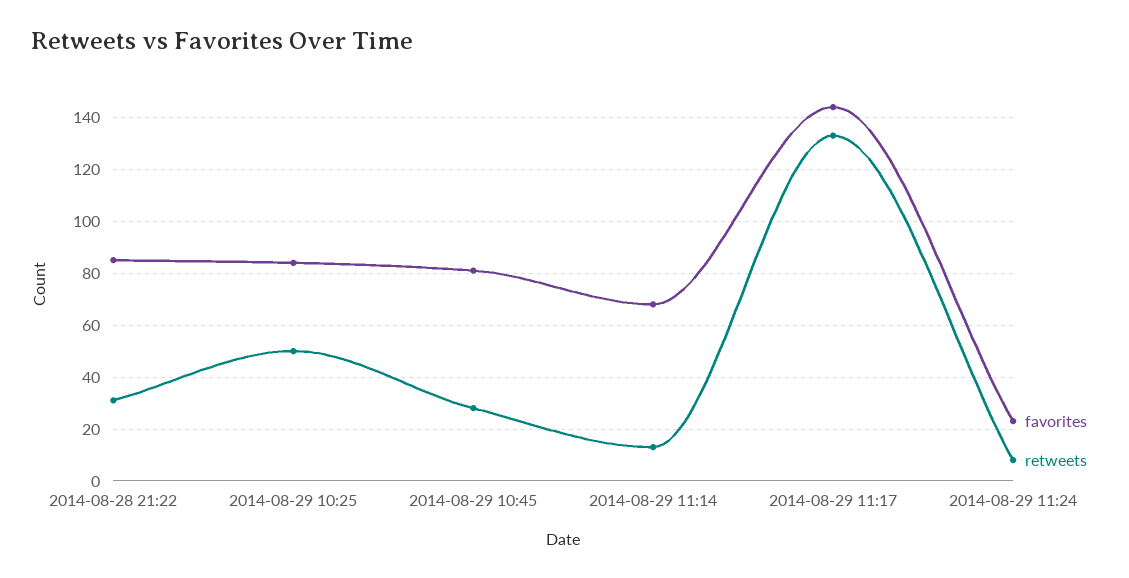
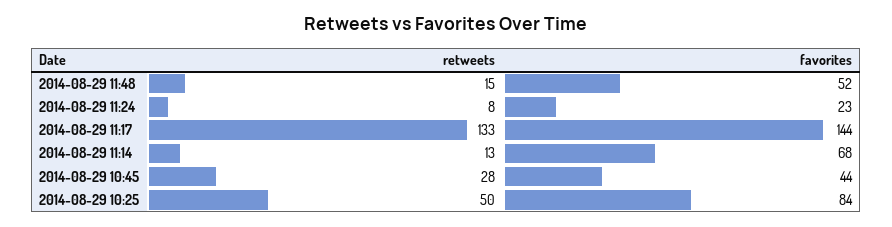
favorites, 2014-08-28 21:22: 85 -> none
retweets, 2014-08-28 21:22: 30 -> none
favorites, 2014-08-29 10:45: 80 -> 44
retweets, 2014-08-29 11:48: none -> 15
favorites, 2014-08-29 11:48: none -> 52

